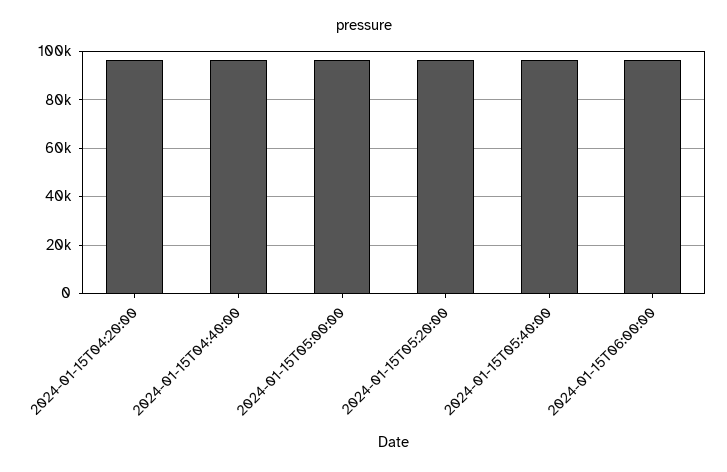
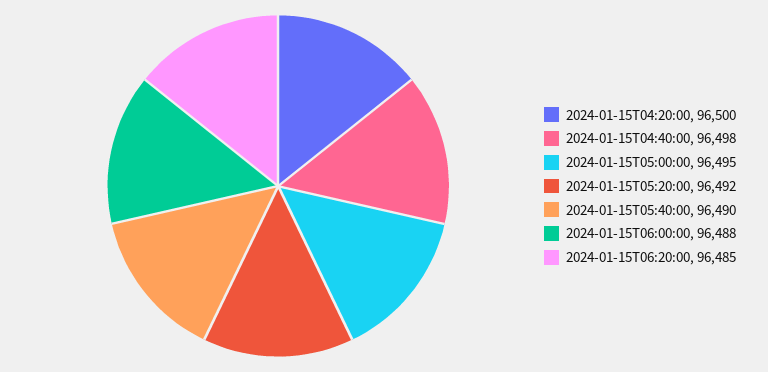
2024-01-15T06:20:00: none -> 96485

